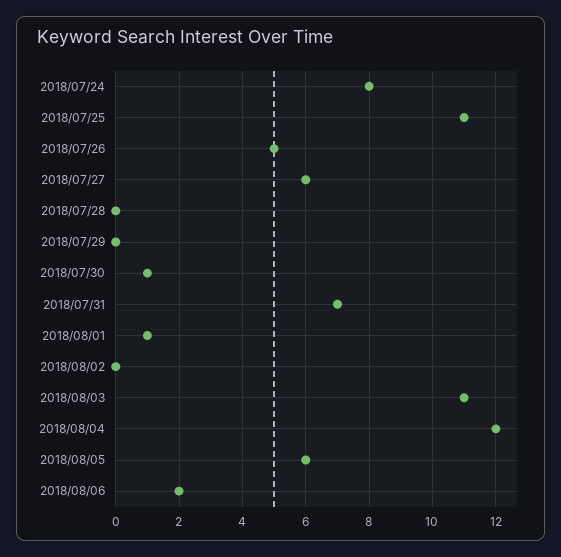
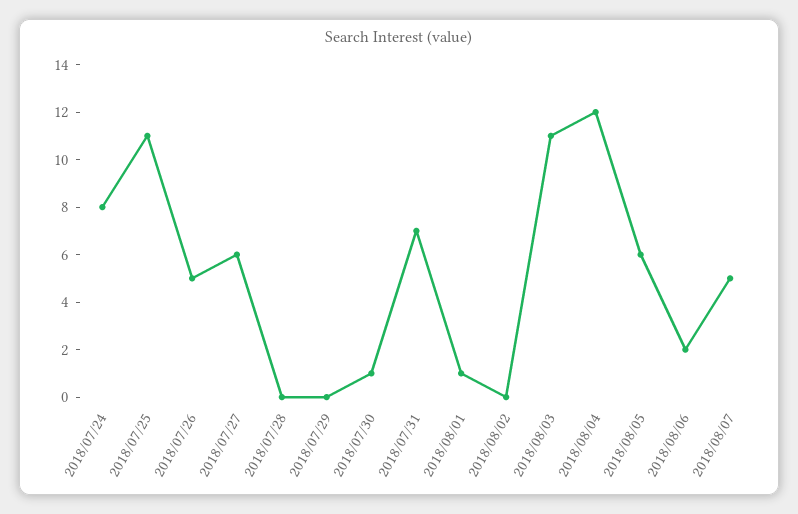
2018/08/07: none -> 5

